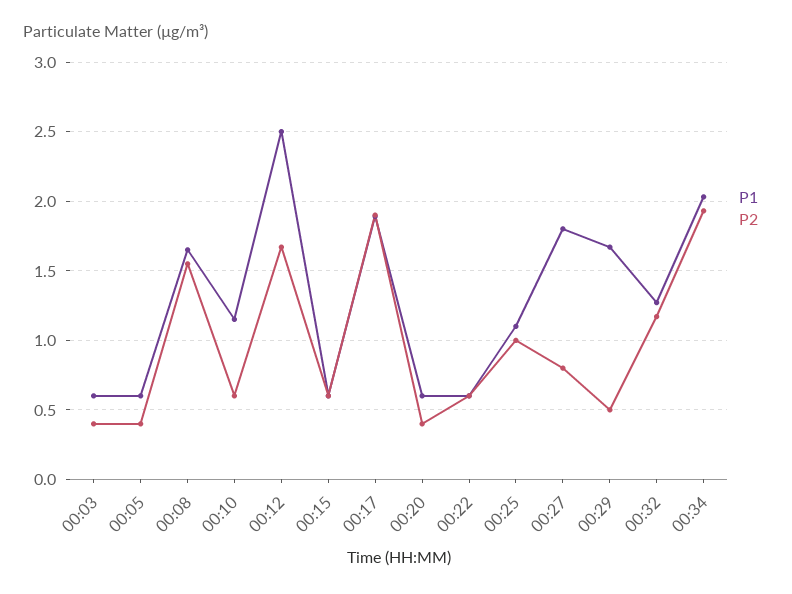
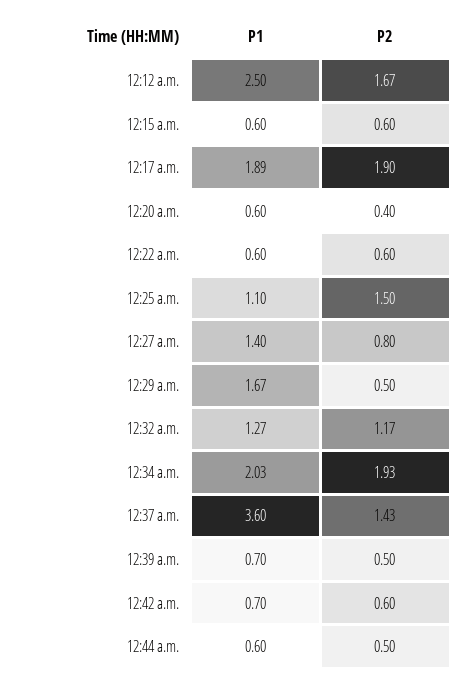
P1, 00:03: 0.6 -> none
P2, 00:03: 0.4 -> none
P1, 00:05: 0.6 -> none
P2, 00:05: 0.4 -> none
P1, 00:08: 1.65 -> none
P2, 00:08: 1.55 -> none
P1, 00:10: 1.15 -> none
P2, 00:10: 0.6 -> none
P2, 00:25: 1 -> 1.5
P1, 00:27: 1.8 -> 1.4
P1, 12:37 a.m.: none -> 3.6
P2, 12:37 a.m.: none -> 1.43
P1, 12:39 a.m.: none -> 0.7
P2, 12:39 a.m.: none -> 0.5
P1, 12:42 a.m.: none -> 0.7
P2, 12:42 a.m.: none -> 0.6
P1, 12:44 a.m.: none -> 0.6
P2, 12:44 a.m.: none -> 0.5

